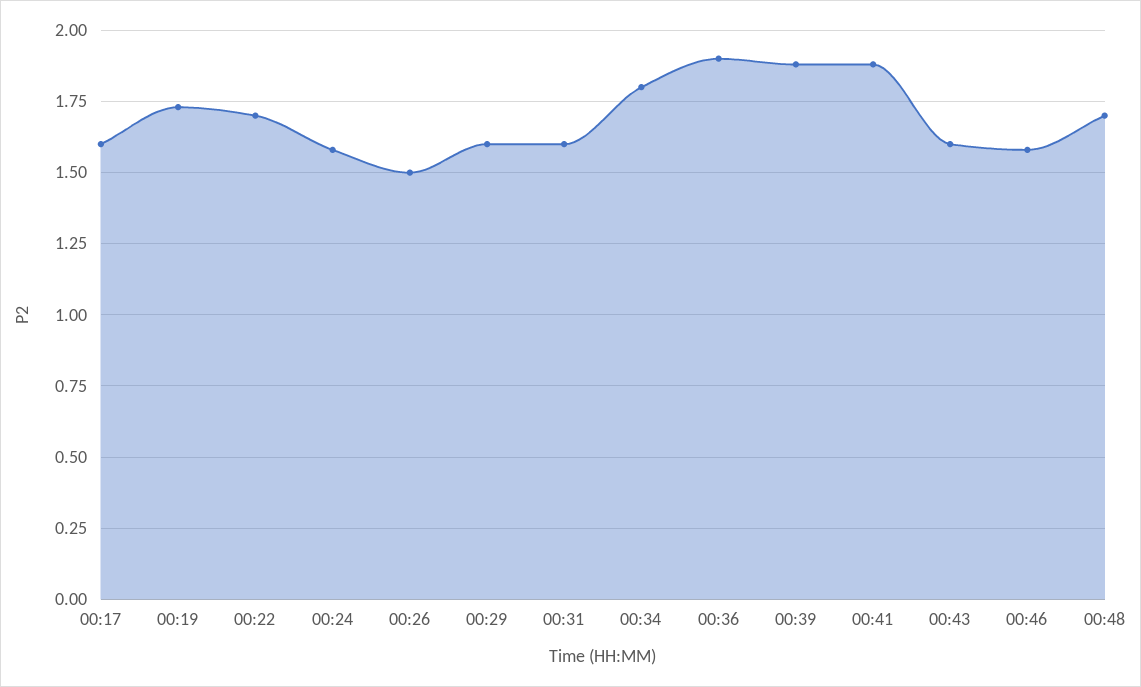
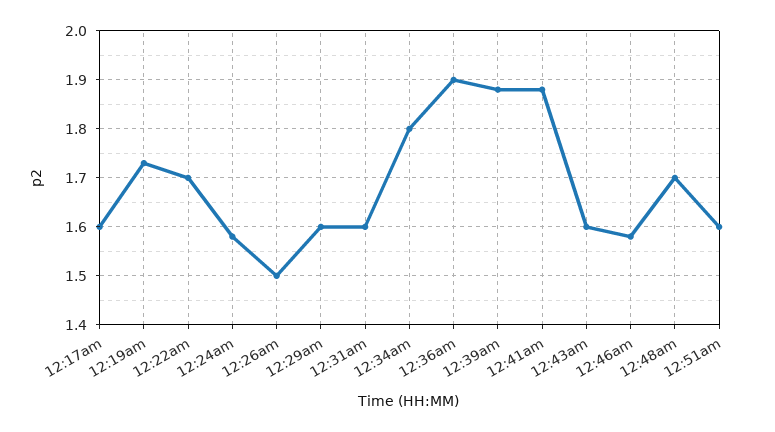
12:51am: none -> 1.6

